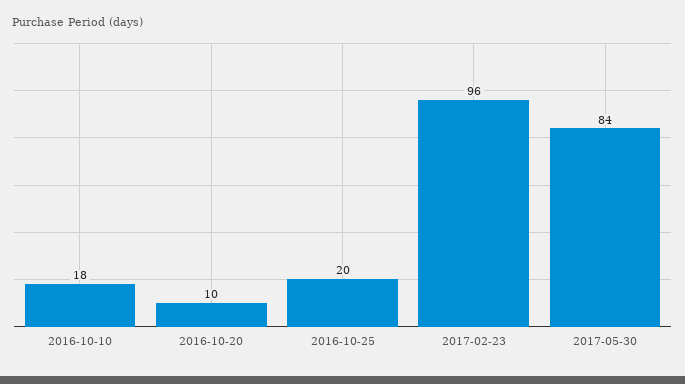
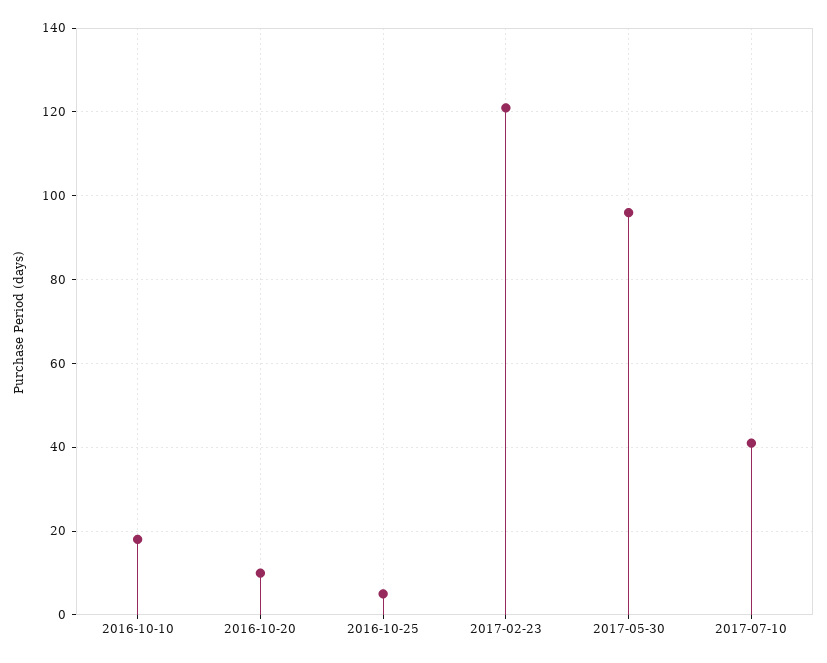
2016-10-25: 20 -> 5
2017-02-23: 96 -> 120
2017-05-30: 84 -> 95
2017-07-10: none -> 40

